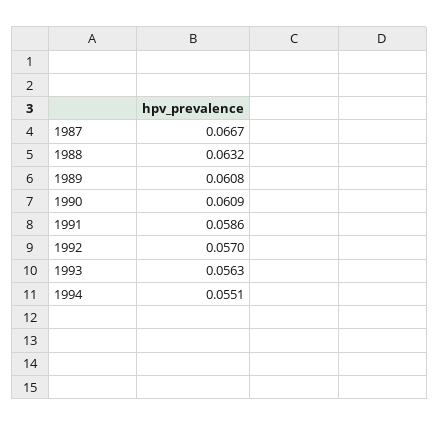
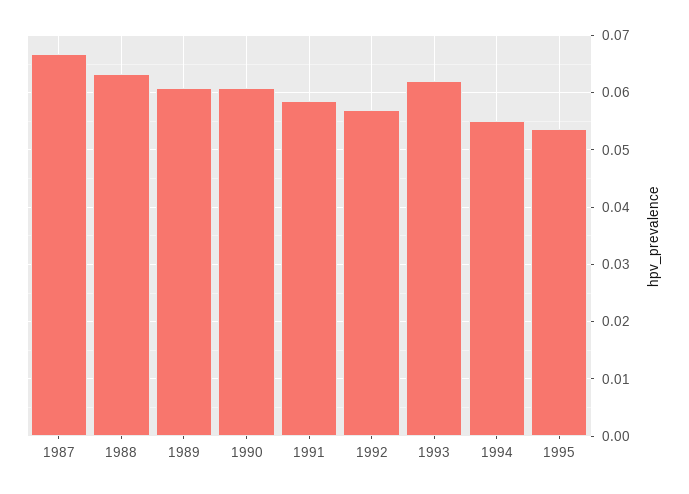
1993: 0.0563 -> 0.062
1995: none -> 0.054

